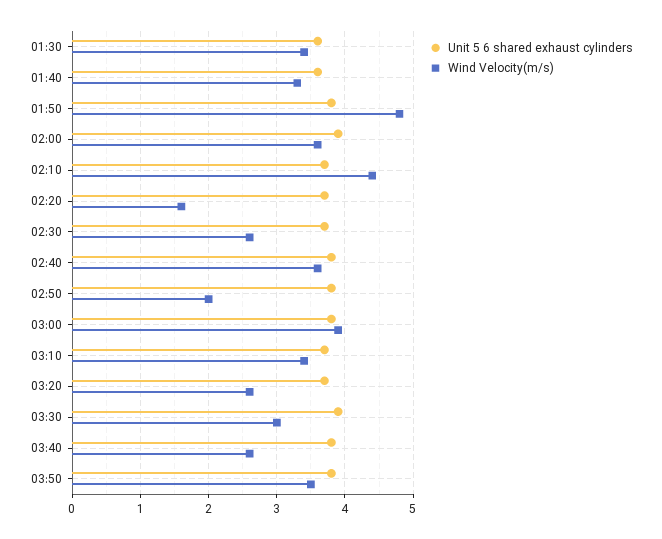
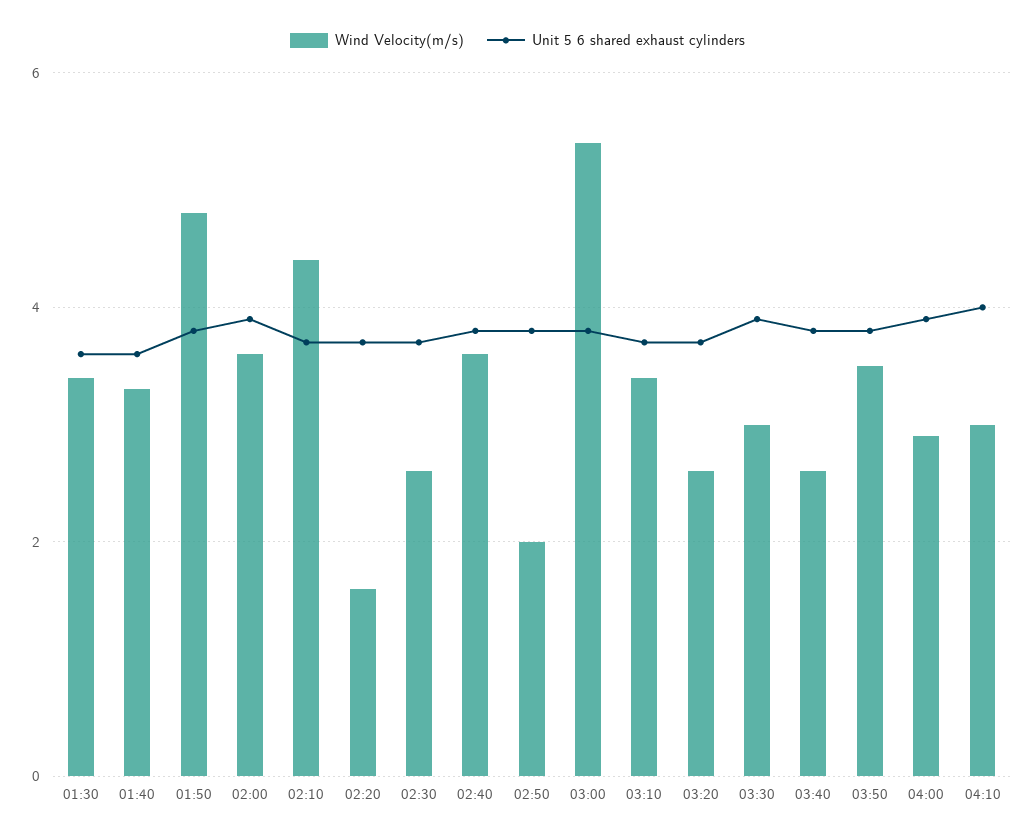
Wind Velocity(m/s), 03:00: 3.9 -> 5.5
Wind Velocity(m/s), 04:00: none -> 3
Unit 5 6 shared exhaust cylinders, 04:00: none -> 4
Wind Velocity(m/s), 04:10: none -> 3
Unit 5 6 shared exhaust cylinders, 04:10: none -> 4

